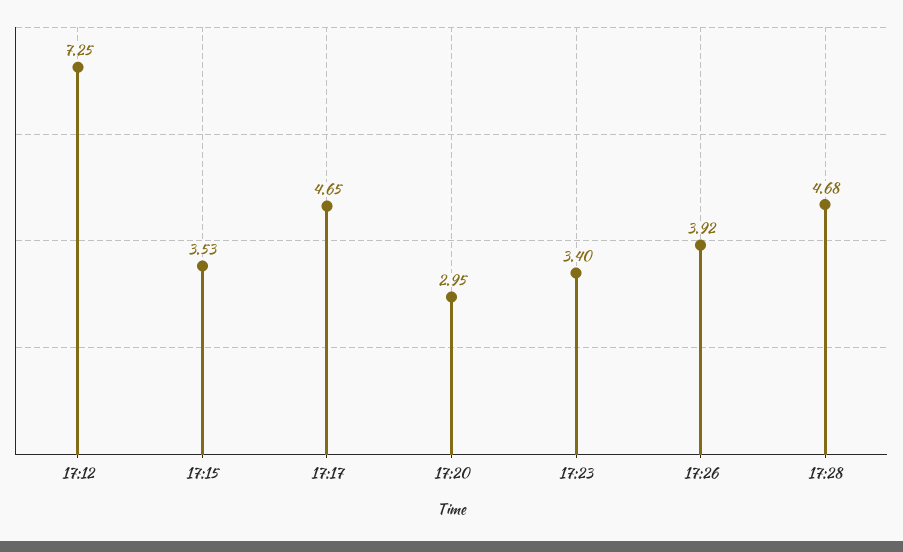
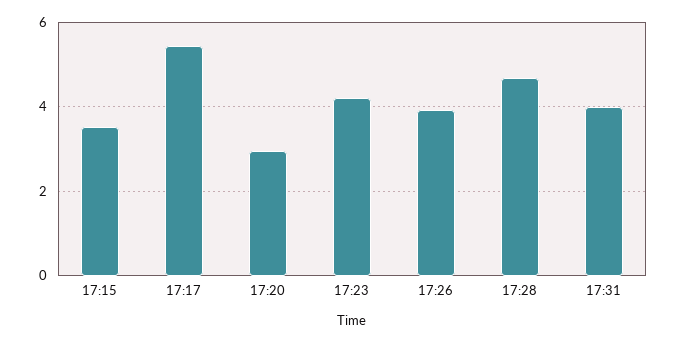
17:12: 7.25 -> none
17:17: 4.65 -> 5.4
17:23: 3.4 -> 4.2
17:31: none -> 4

